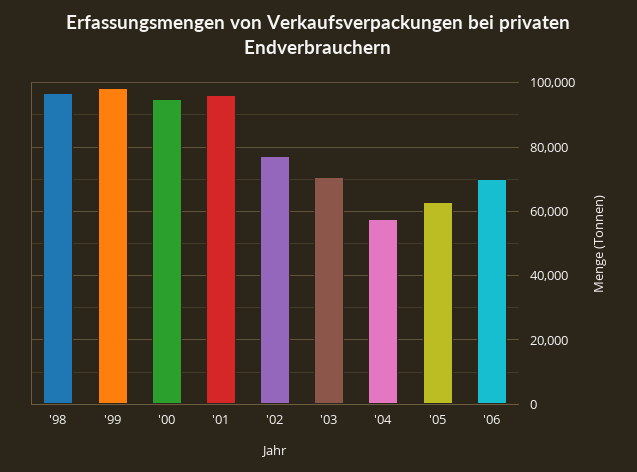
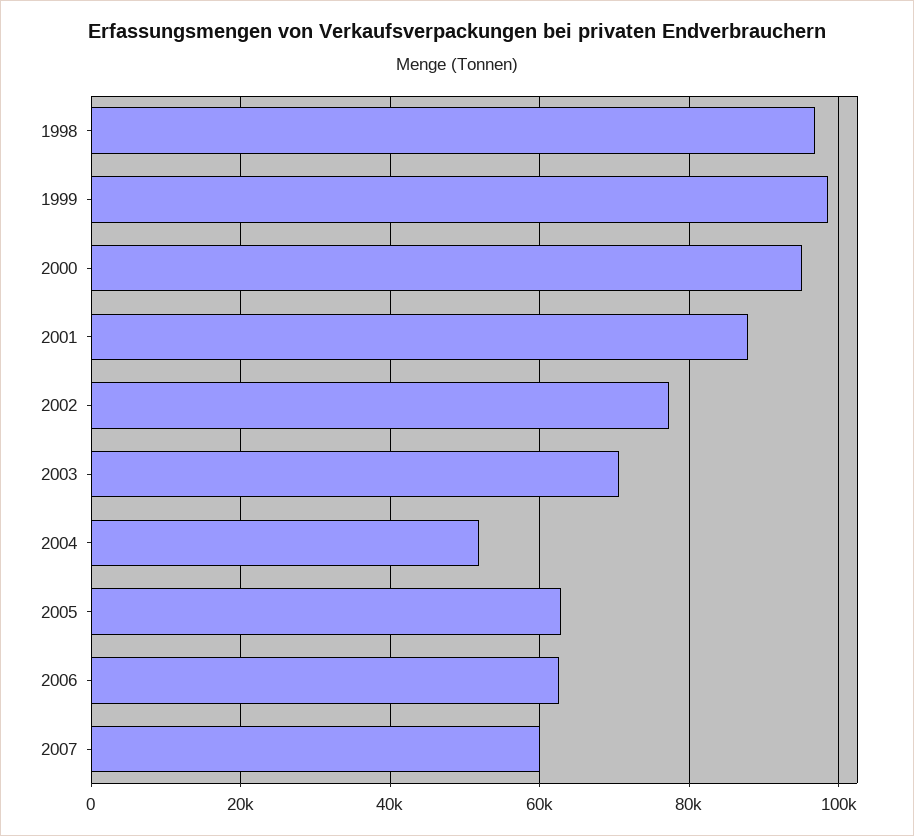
'01: 96000 -> 88000
'04: 58000 -> 52000
'06: 70000 -> 62000
2007: none -> 60000

